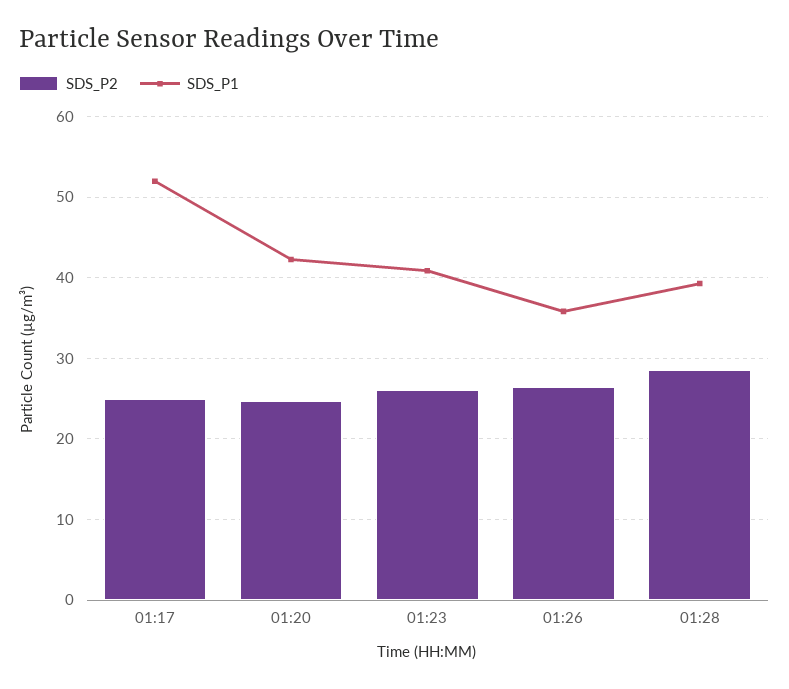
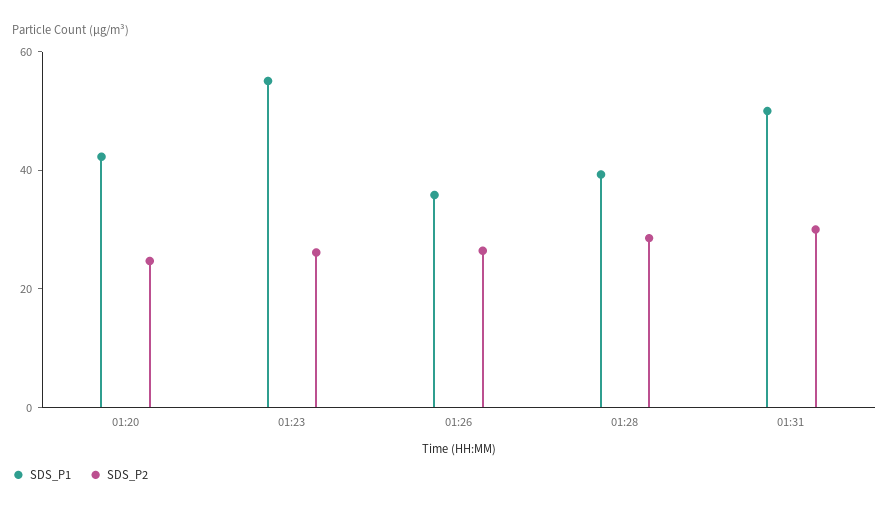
SDS_P2, 01:17: 25 -> none
SDS_P1, 01:17: 52 -> none
SDS_P1, 01:23: 41 -> 55
SDS_P1, 01:31: none -> 50
SDS_P2, 01:31: none -> 30

